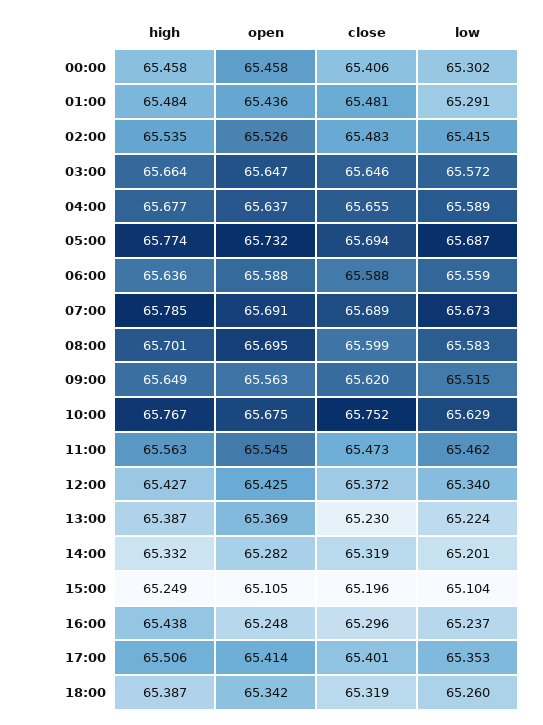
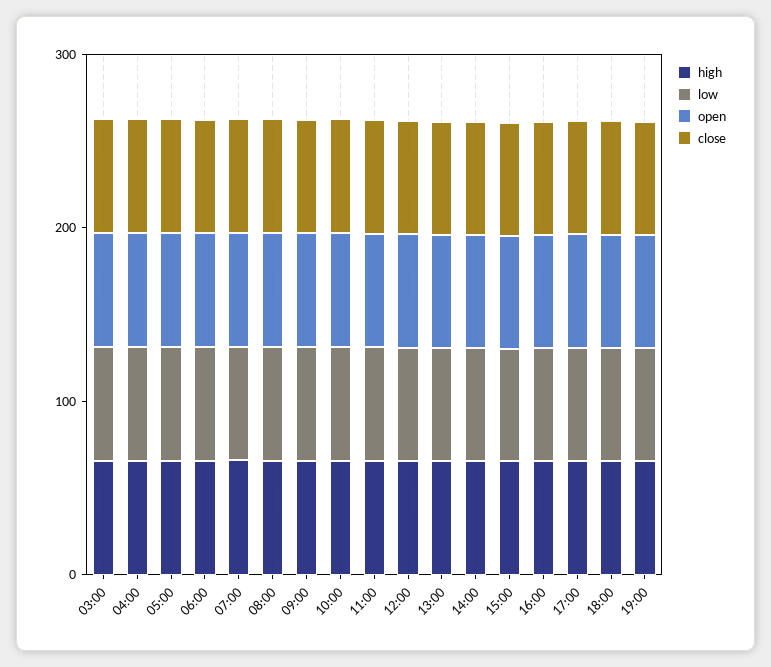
high, 00:00: 65.458 -> none
open, 00:00: 65.458 -> none
close, 00:00: 65.406 -> none
low, 00:00: 65.302 -> none
high, 01:00: 65.484 -> none
open, 01:00: 65.436 -> none
close, 01:00: 65.481 -> none
low, 01:00: 65.291 -> none
high, 02:00: 65.535 -> none
open, 02:00: 65.526 -> none
close, 02:00: 65.483 -> none
low, 02:00: 65.415 -> none
high, 19:00: none -> 60
low, 19:00: none -> 60
open, 19:00: none -> 60
close, 19:00: none -> 60

